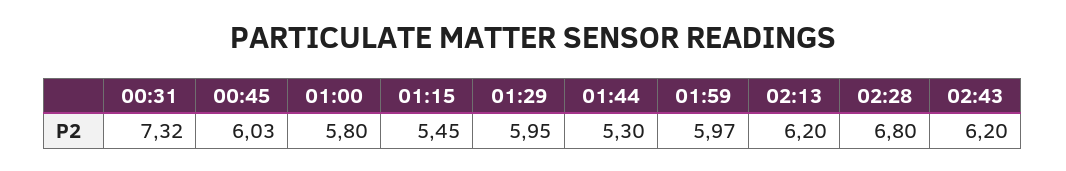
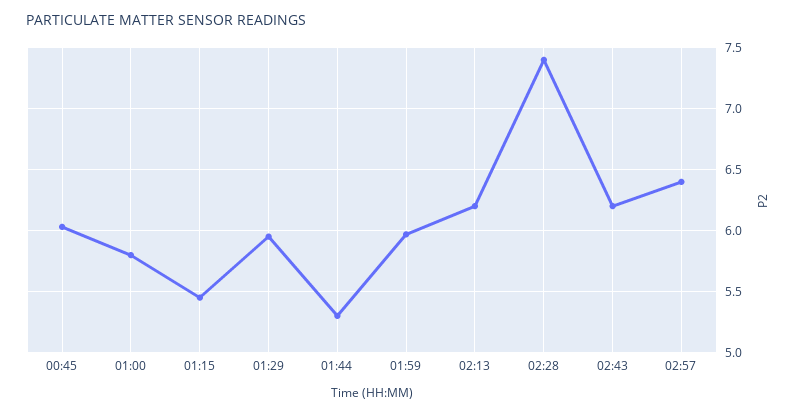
00:31: 7.32 -> none
02:28: 6.8 -> 7.4
02:57: none -> 6.4

